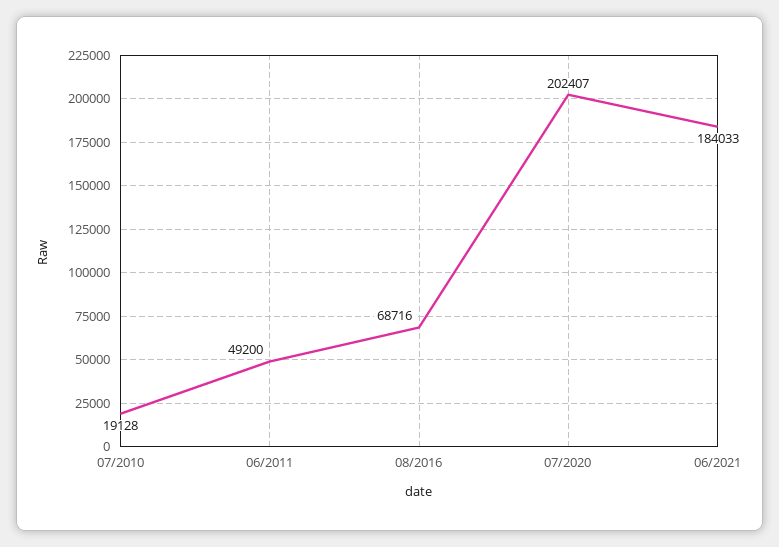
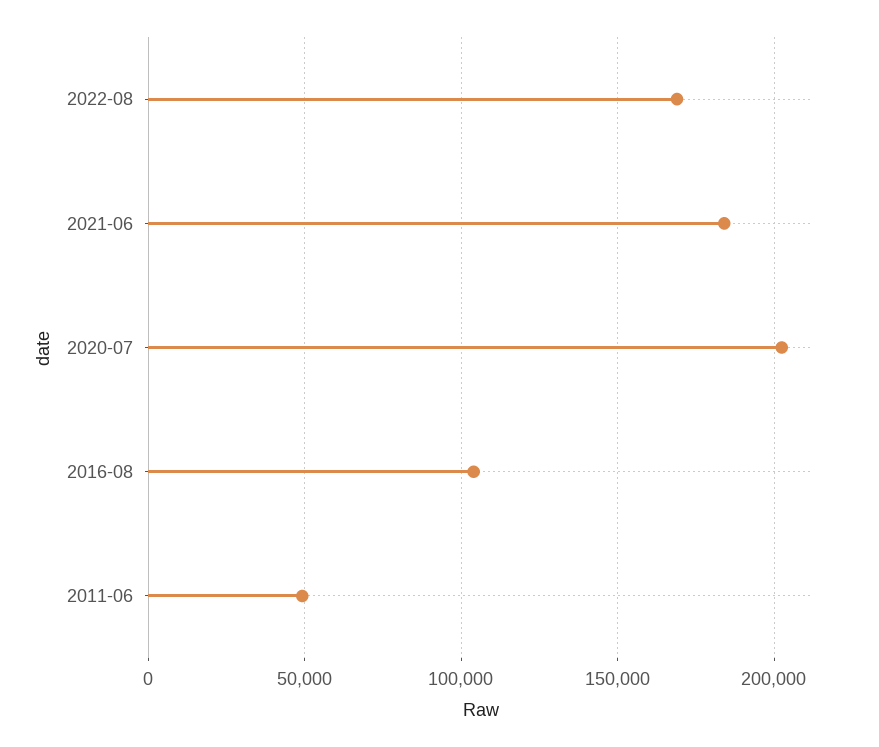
07/2010: 19128 -> none
08/2016: 68716 -> 105000
2022-08: none -> 170000

